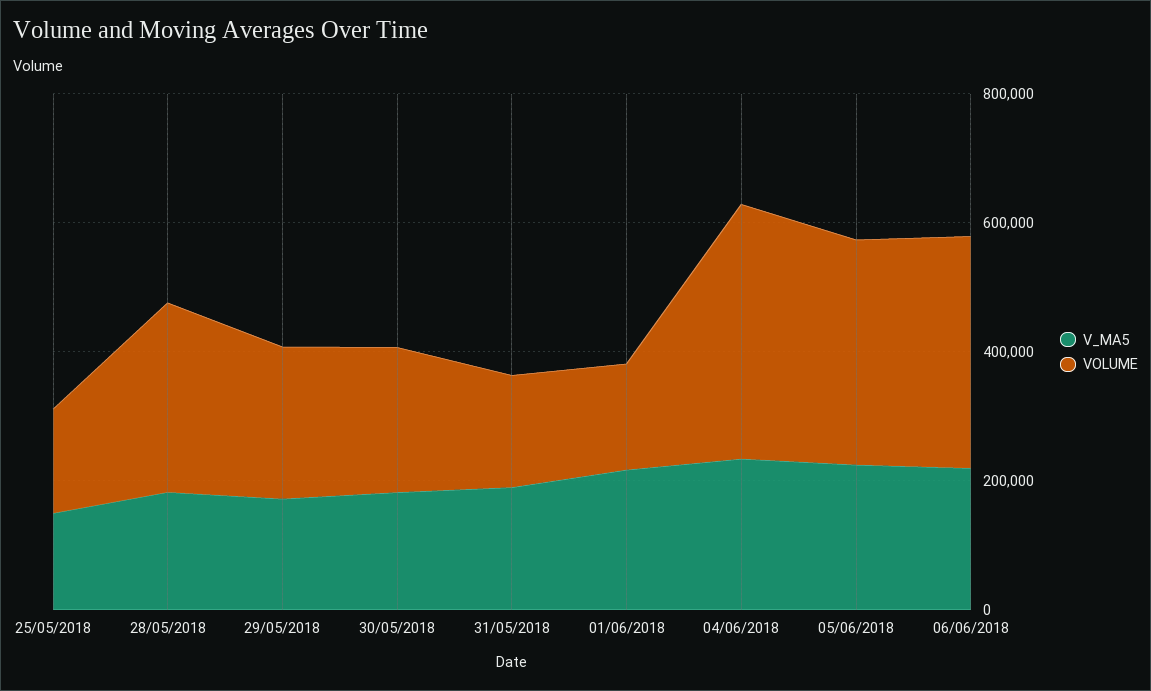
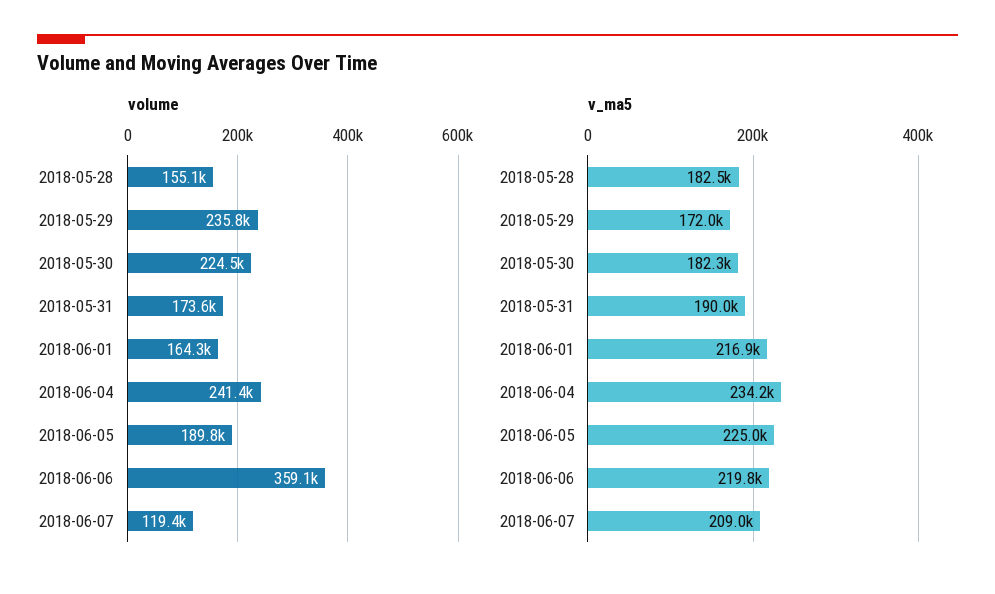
V_MA5, 25/05/2018: 150000 -> none
VOLUME, 25/05/2018: 150000 -> none
VOLUME, 28/05/2018: 300000 -> 155100
VOLUME, 04/06/2018: 400000 -> 241400
VOLUME, 05/06/2018: 350000 -> 189800
VOLUME, 2018-06-07: none -> 119400
V_MA5, 2018-06-07: none -> 209000

